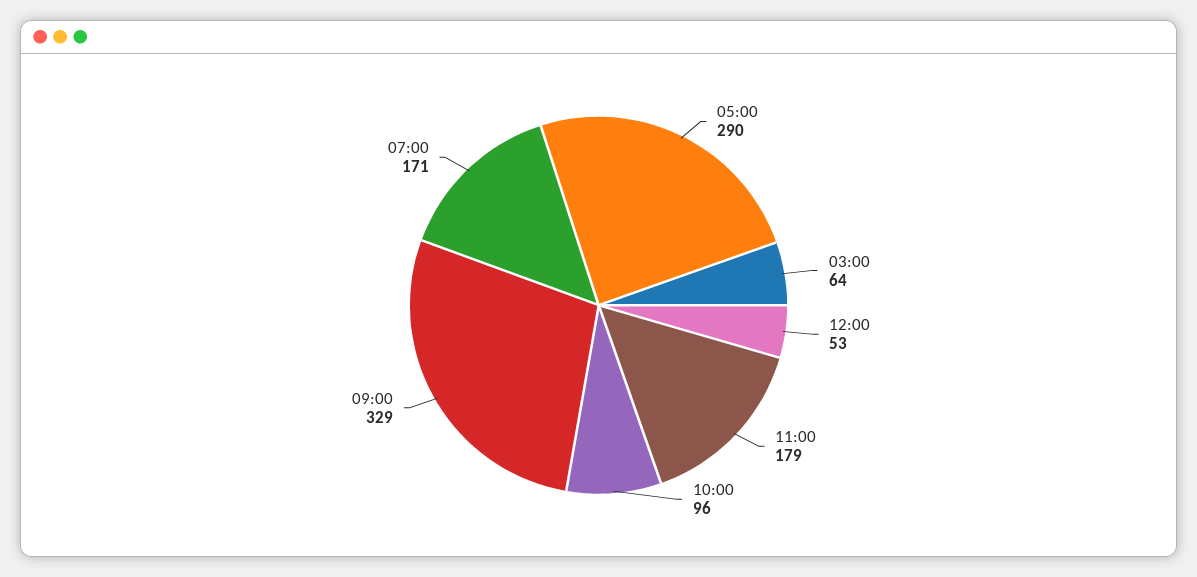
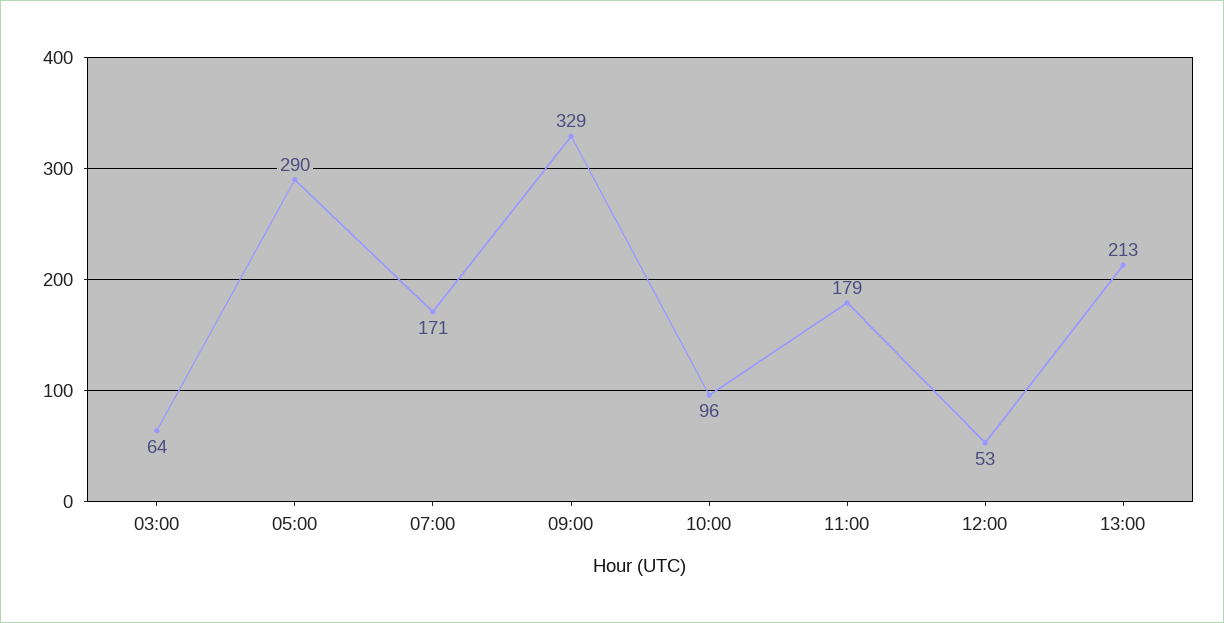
13:00: none -> 213

